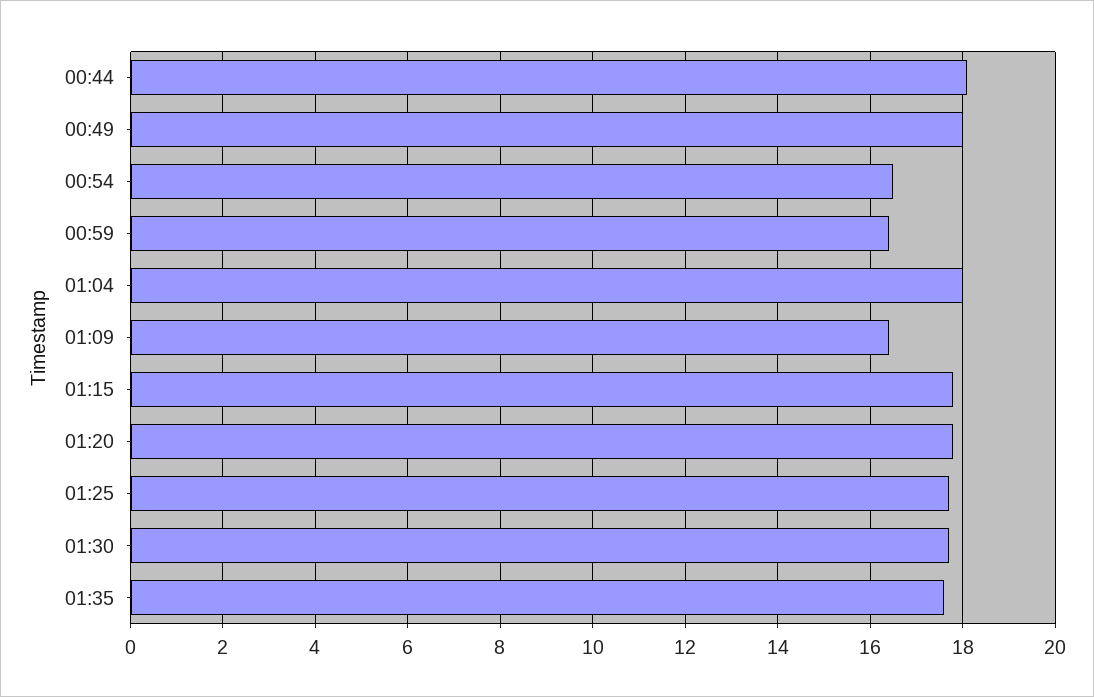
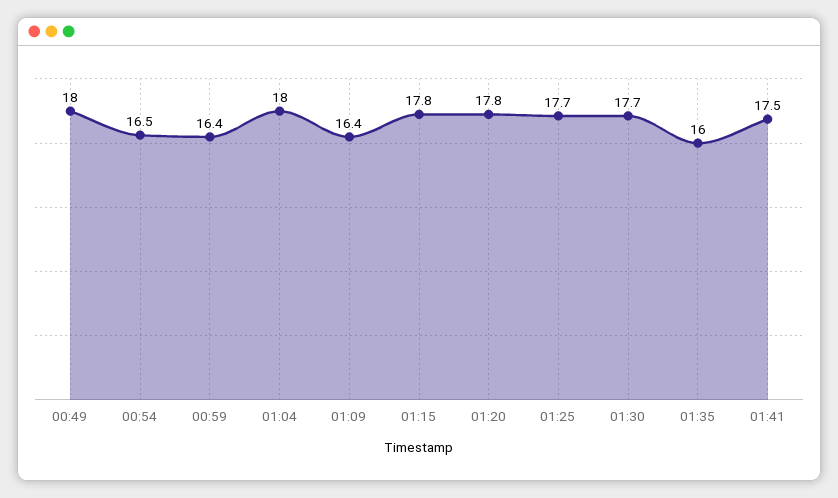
00:44: 18 -> none
01:35: 17.5 -> 16
01:41: none -> 17.5

